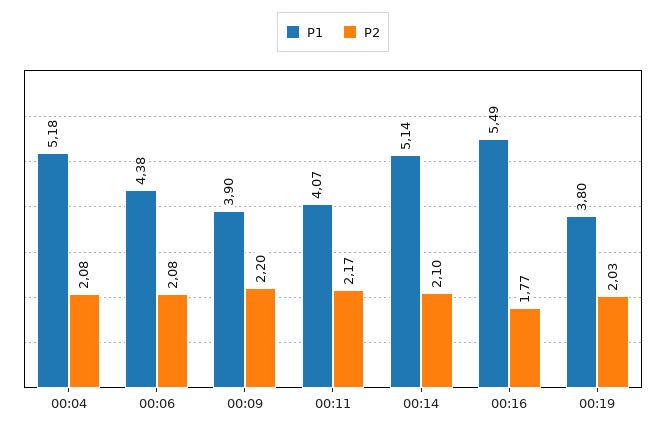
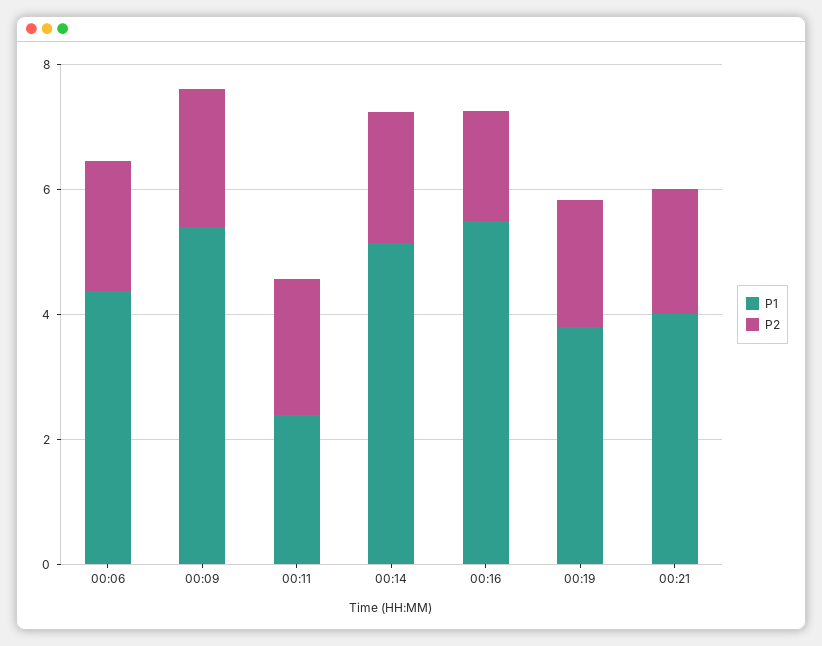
P1, 00:04: 5.18 -> none
P2, 00:04: 2.08 -> none
P1, 00:09: 3.9 -> 5.5
P1, 00:11: 4.07 -> 2.5
P1, 00:21: none -> 4
P2, 00:21: none -> 2

